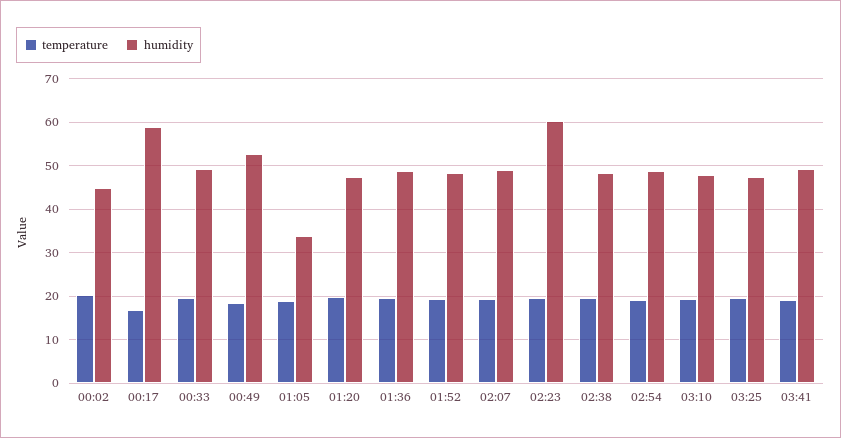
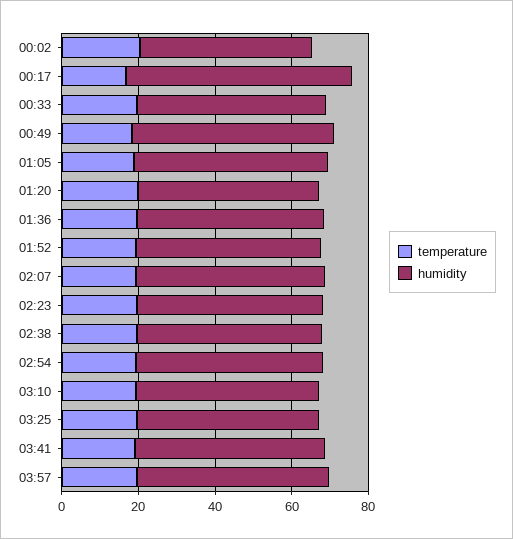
humidity, 01:05: 34 -> 50
humidity, 02:23: 60 -> 50
temperature, 03:57: none -> 20
humidity, 03:57: none -> 50

